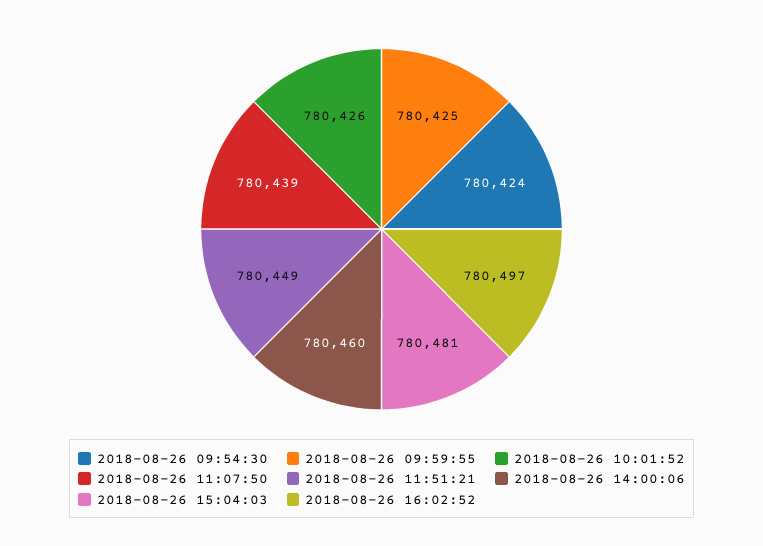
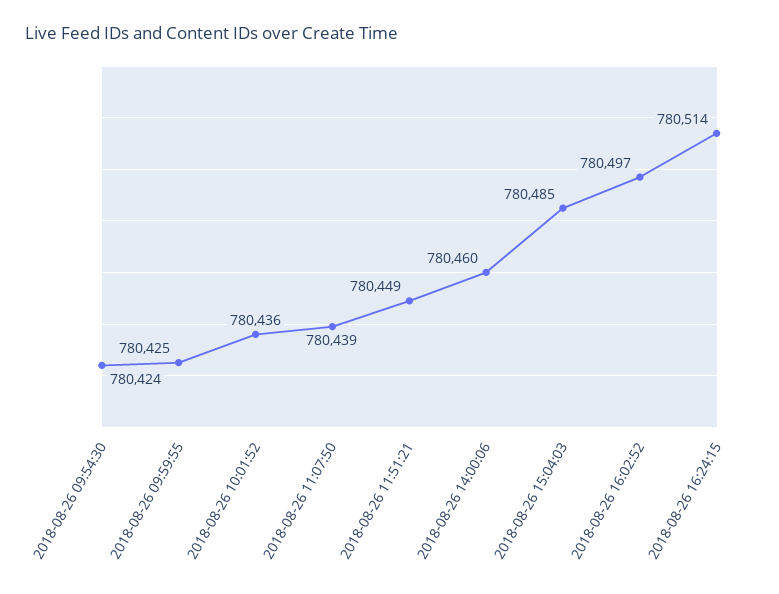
2018-08-26 10:01:52: 780426 -> 780436
2018-08-26 15:04:03: 780481 -> 780485
2018-08-26 16:24:15: none -> 780514

